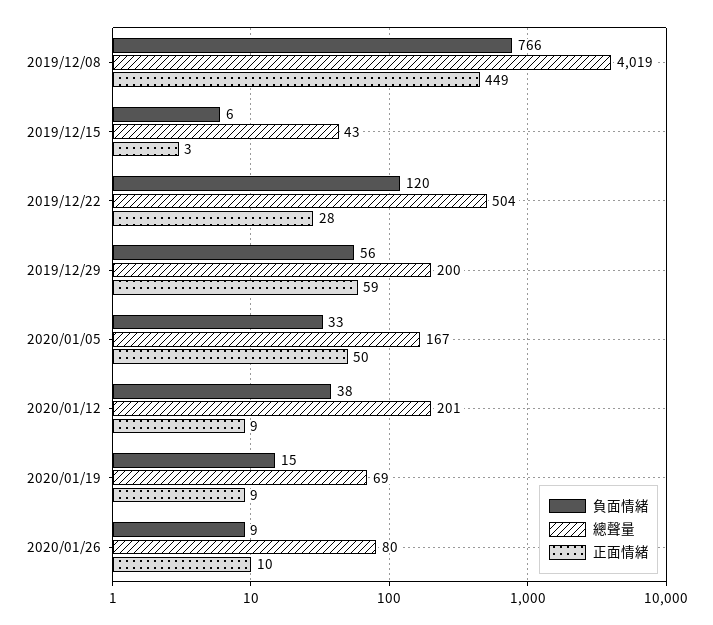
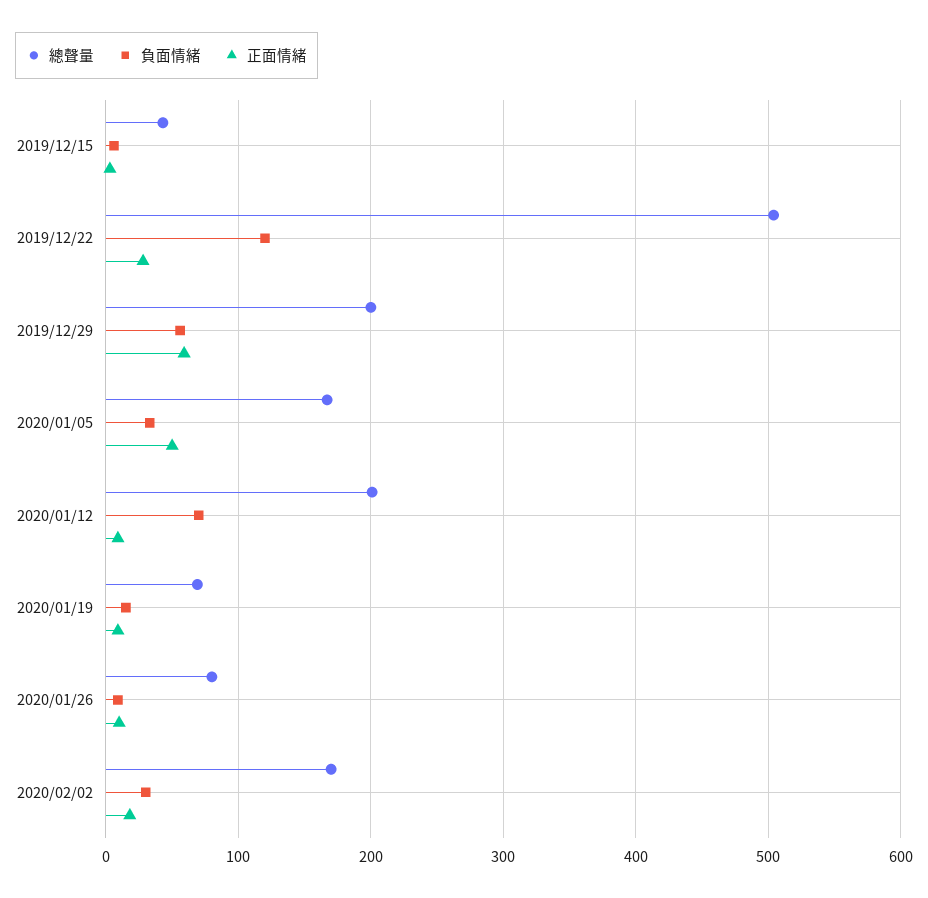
負面情緒, 2019/12/08: 766 -> none
總聲量, 2019/12/08: 4019 -> none
正面情緒, 2019/12/08: 449 -> none
負面情緒, 2020/01/12: 38 -> 70
總聲量, 2020/02/02: none -> 170
負面情緒, 2020/02/02: none -> 30
正面情緒, 2020/02/02: none -> 20

